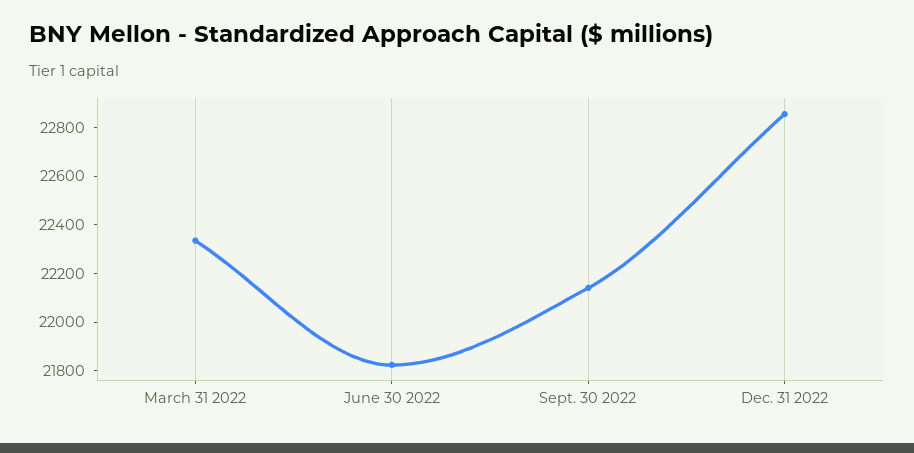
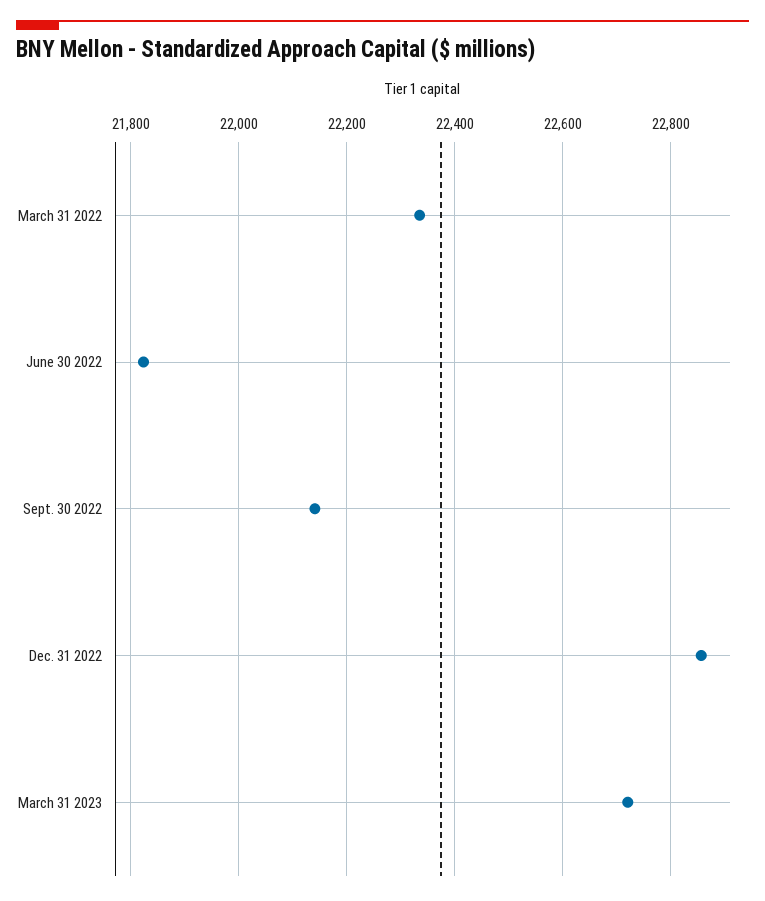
March 31 2023: none -> 22720

